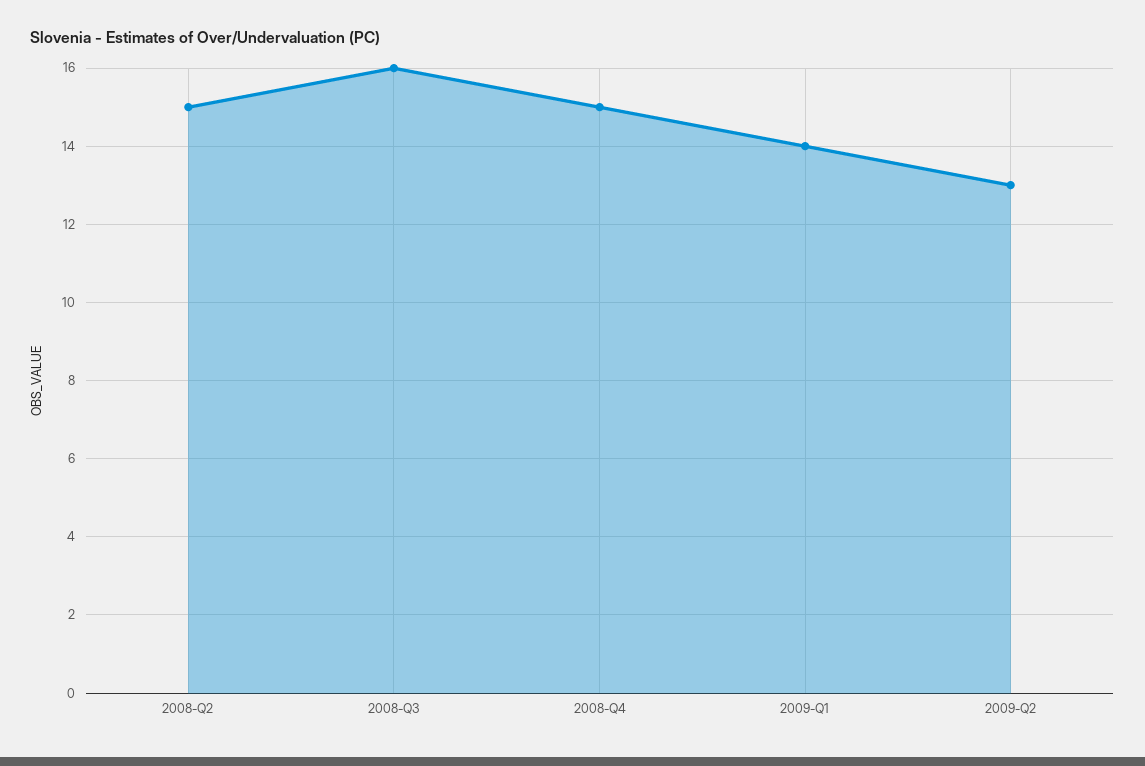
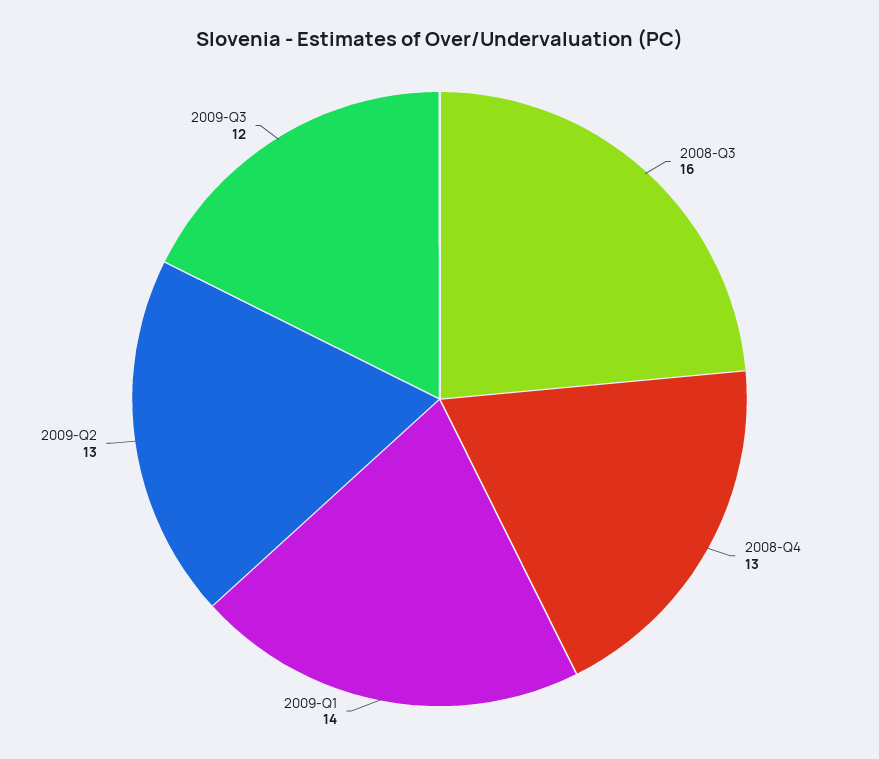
2008-Q2: 15 -> none
2008-Q4: 15 -> 13
2009-Q3: none -> 12

